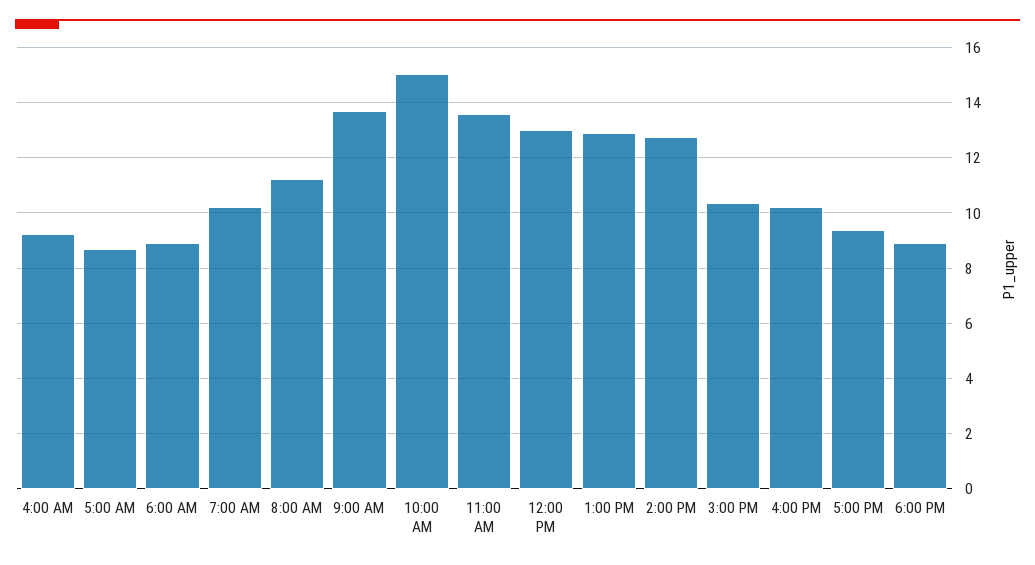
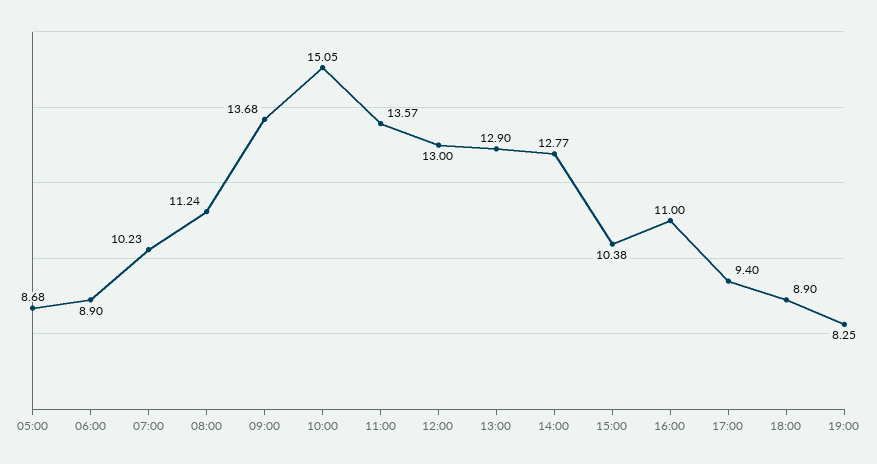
4:00 AM: 9.25 -> none
4:00 PM: 10.25 -> 11
19:00: none -> 8.25

